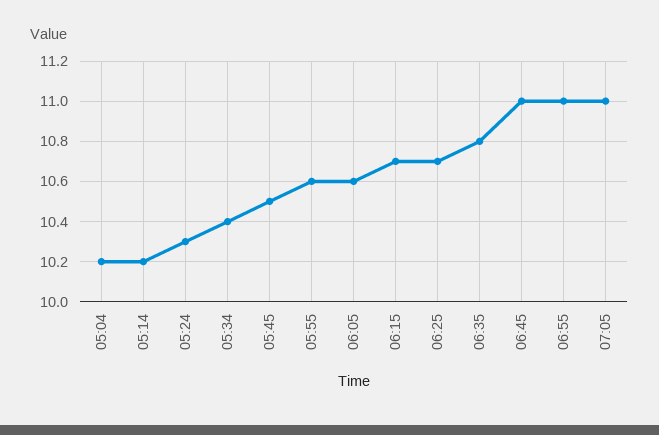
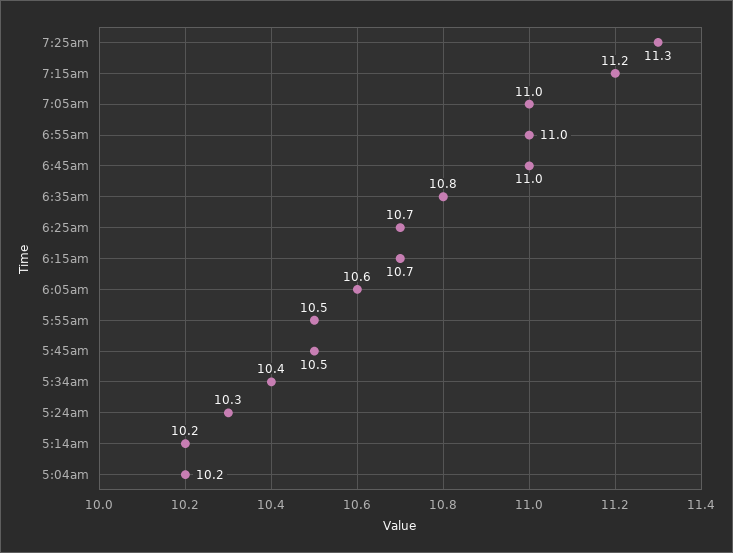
05:55: 10.6 -> 10.5
7:25am: none -> 11.3
7:15am: none -> 11.2

